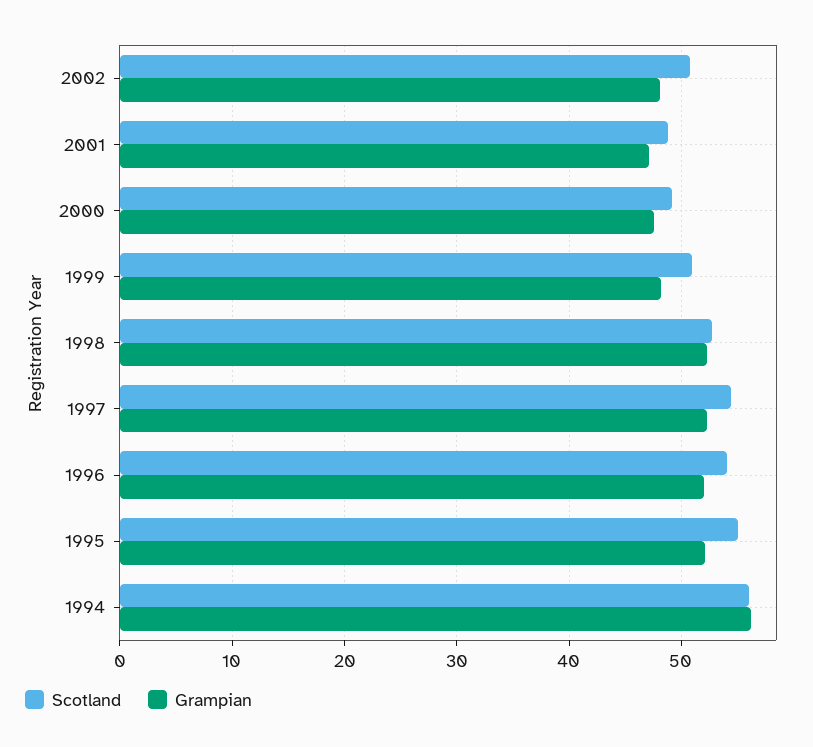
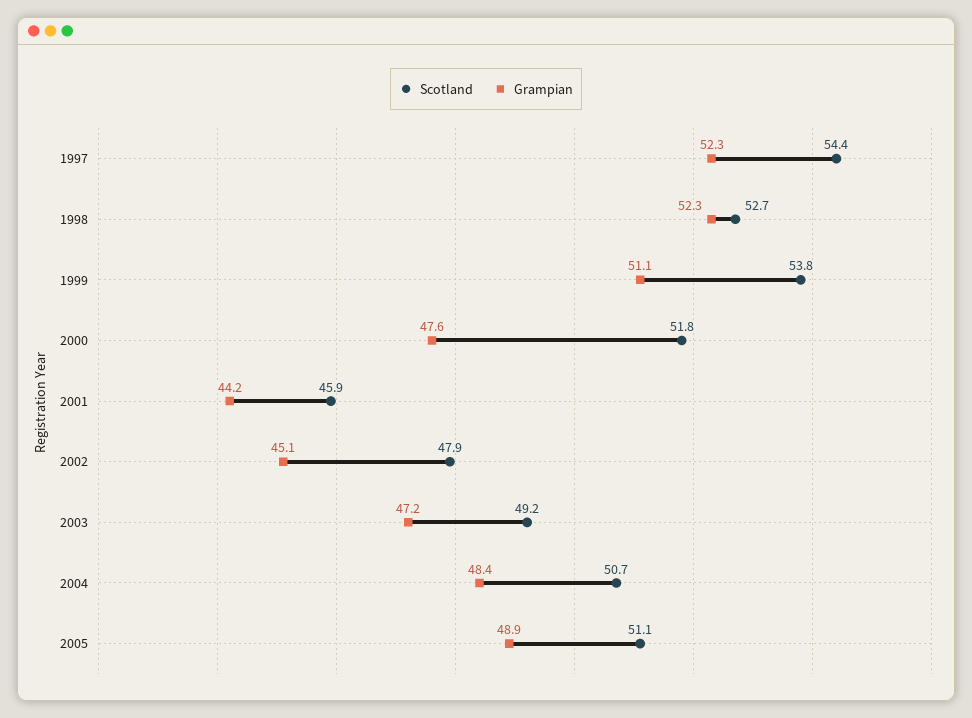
Scotland, 2002: 51 -> 47.9
Grampian, 2002: 48 -> 45.1
Scotland, 2001: 49 -> 45.9
Grampian, 2001: 47 -> 44.2
Scotland, 2000: 49 -> 51.8
Scotland, 1999: 51 -> 53.8
Grampian, 1999: 48 -> 51.1
Scotland, 1996: 54 -> none
Grampian, 1996: 52 -> none
Scotland, 1995: 55 -> none
Grampian, 1995: 52 -> none
Scotland, 1994: 56 -> none
Grampian, 1994: 56 -> none
Scotland, 2003: none -> 49.2
Grampian, 2003: none -> 47.2
Scotland, 2004: none -> 50.7
Grampian, 2004: none -> 48.4
Scotland, 2005: none -> 51.1
Grampian, 2005: none -> 48.9

